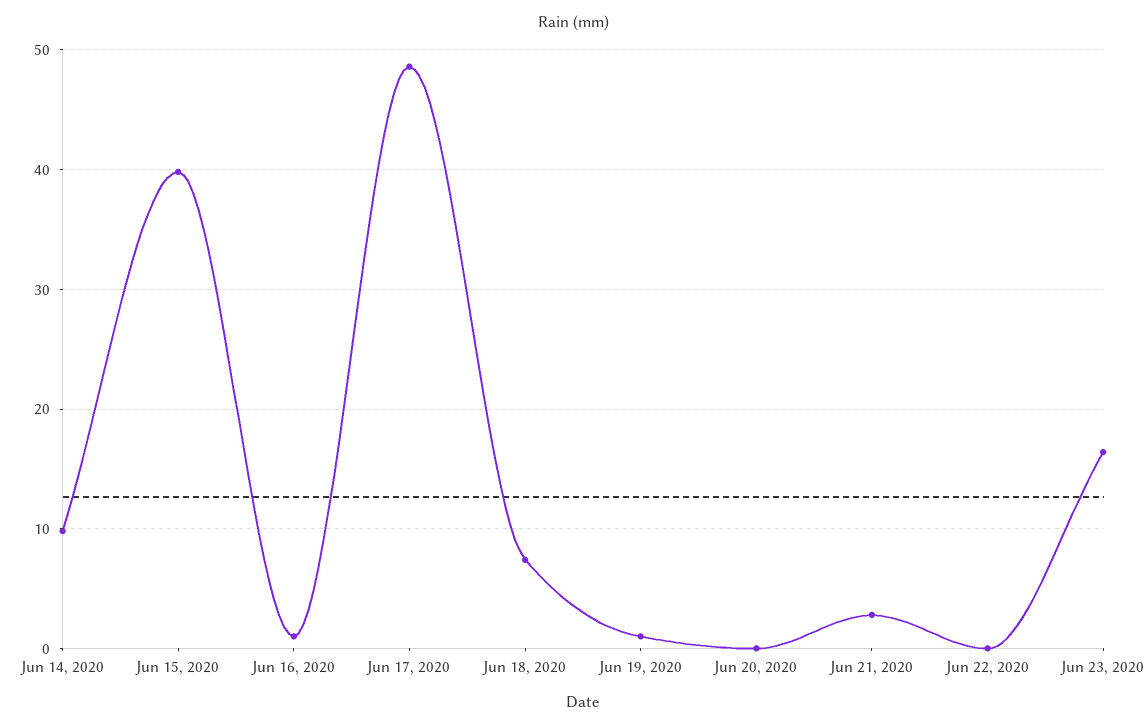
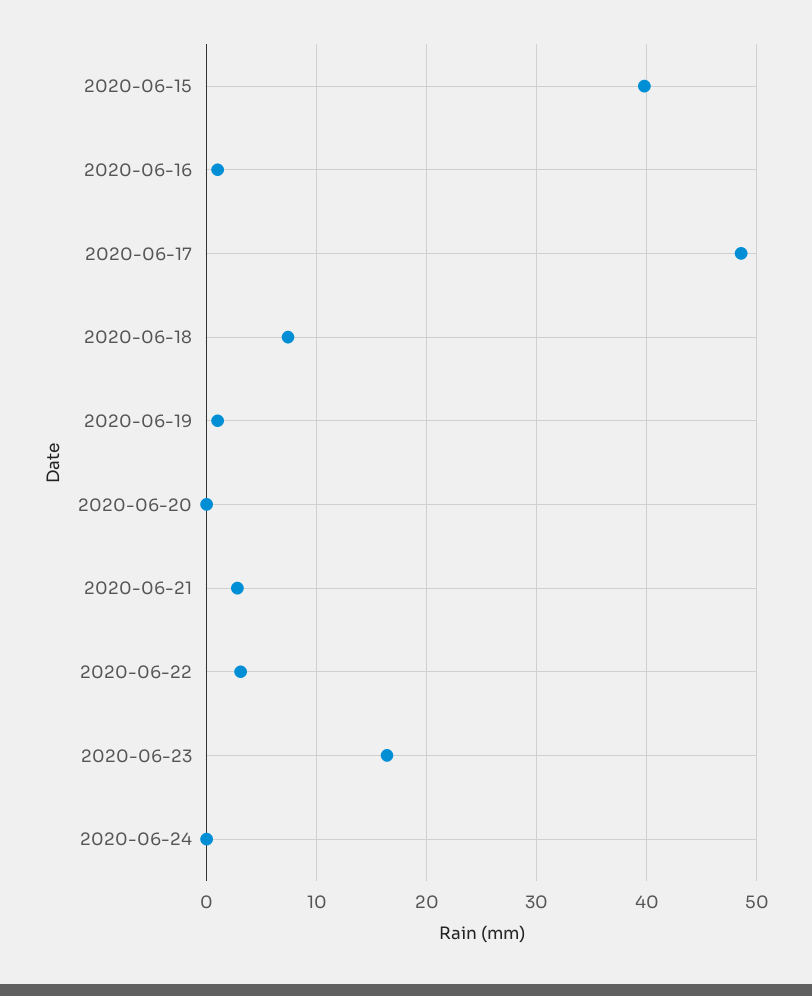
Jun 14, 2020: 10 -> none
Jun 22, 2020: 0 -> 3
2020-06-24: none -> 0

